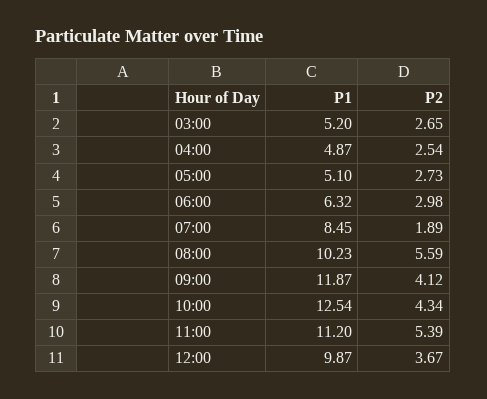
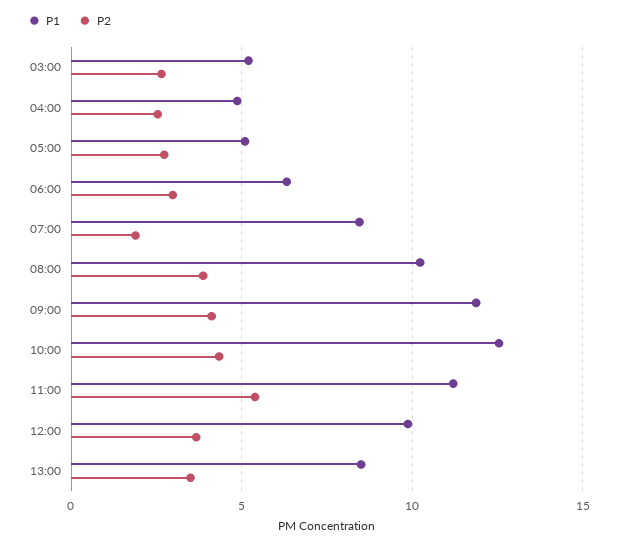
P2, 08:00: 5.59 -> 4
P1, 13:00: none -> 8.5
P2, 13:00: none -> 3.5

